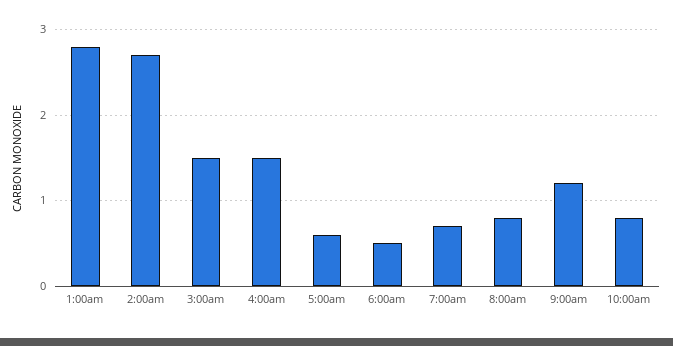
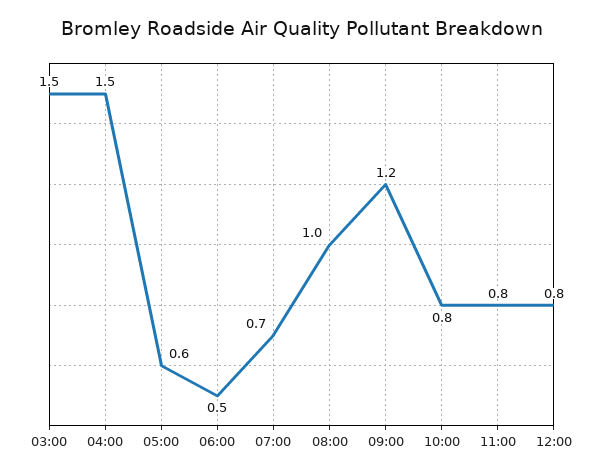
1:00am: 2.8 -> none
2:00am: 2.7 -> none
8:00am: 0.8 -> 1
11:00: none -> 0.8
12:00: none -> 0.8

